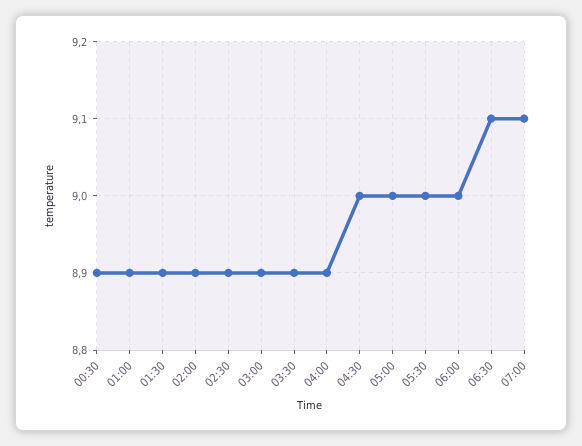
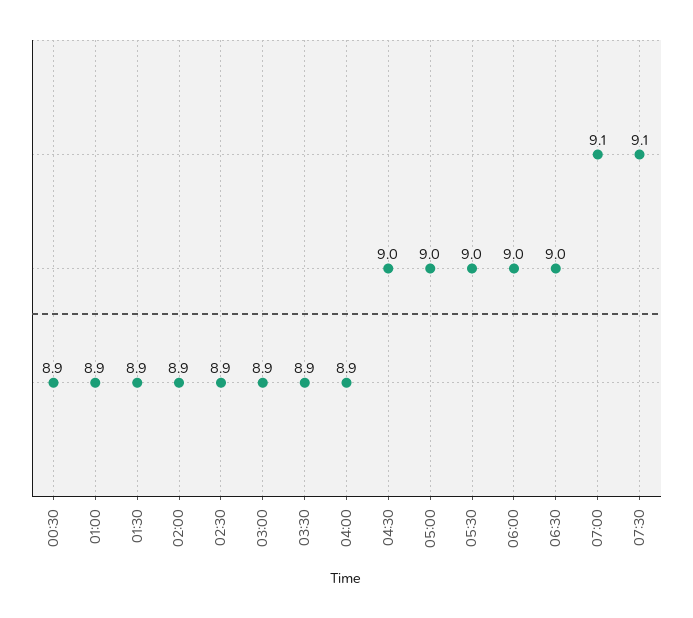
06:30: 9.1 -> 9
07:30: none -> 9.1

